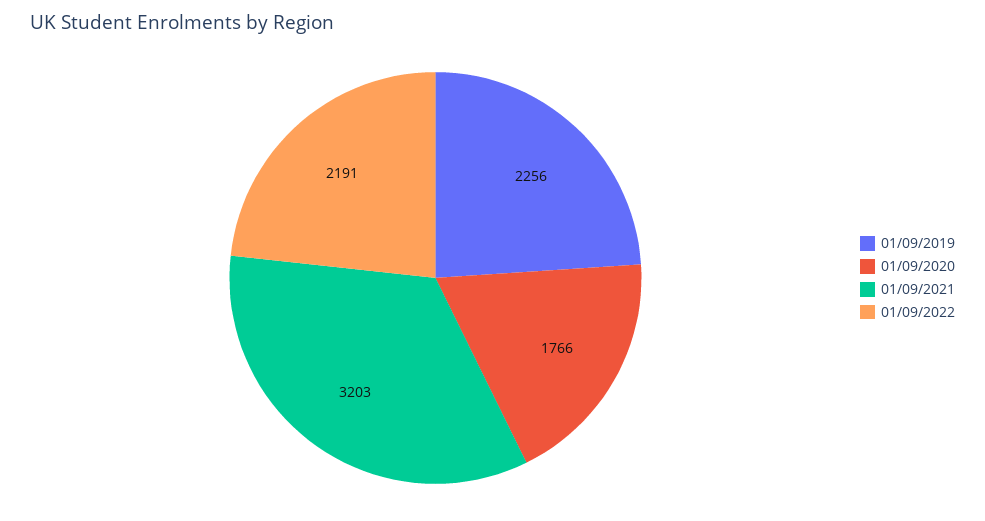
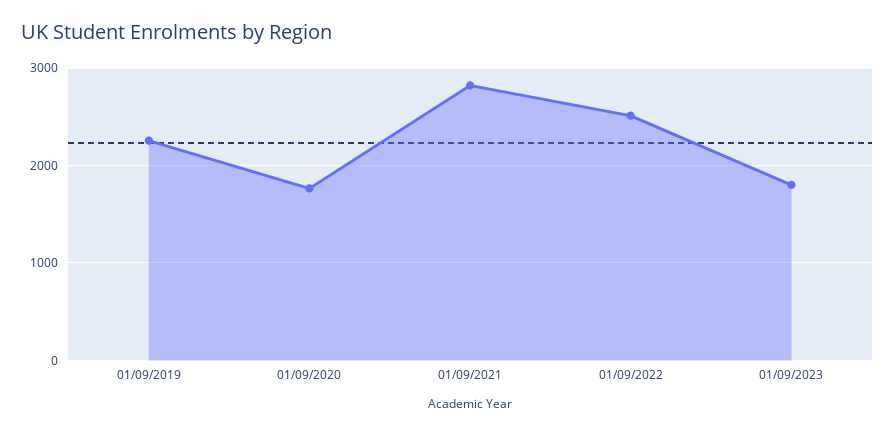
01/09/2021: 3203 -> 2800
01/09/2022: 2191 -> 2500
01/09/2023: none -> 1800

